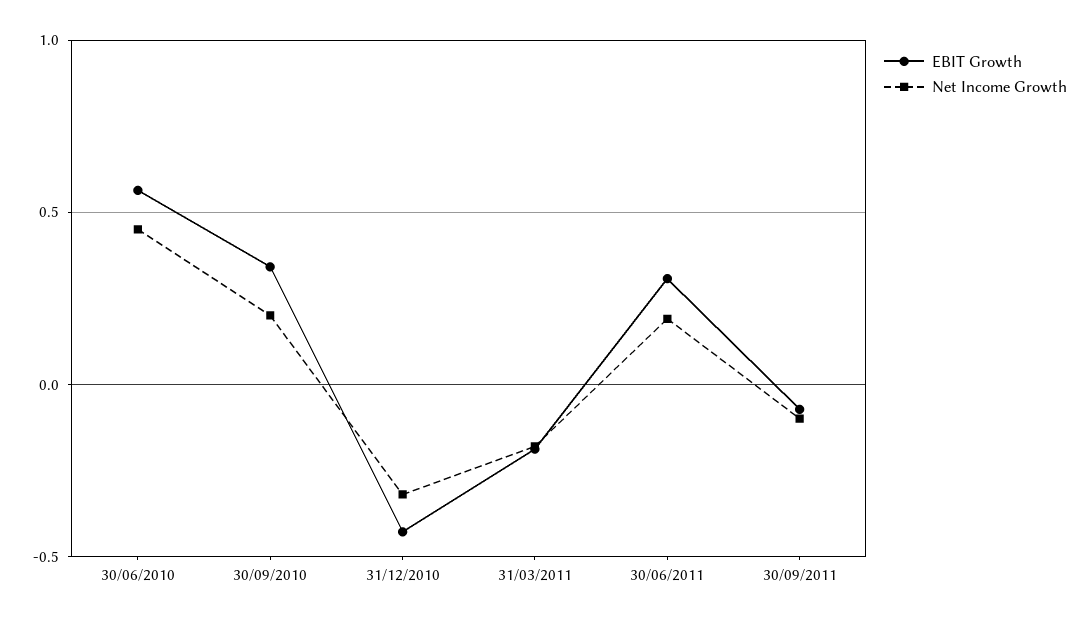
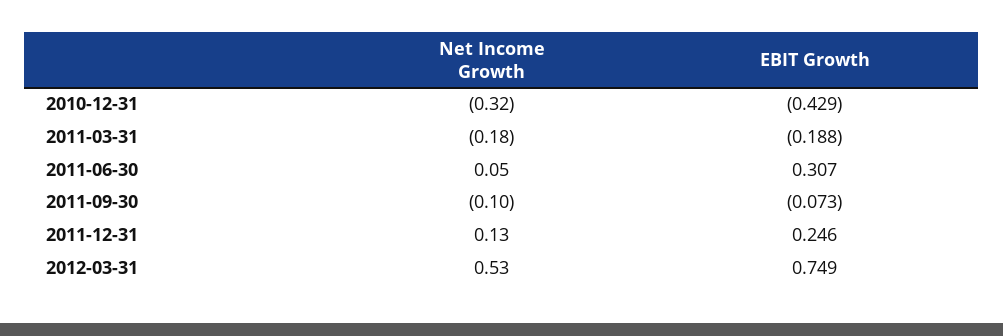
EBIT Growth, 30/06/2010: 0.55 -> none
Net Income Growth, 30/06/2010: 0.45 -> none
EBIT Growth, 30/09/2010: 0.35 -> none
Net Income Growth, 30/09/2010: 0.2 -> none
Net Income Growth, 30/06/2011: 0.2 -> 0.05
Net Income Growth, 2011-12-31: none -> 0.13
EBIT Growth, 2011-12-31: none -> 0.246
Net Income Growth, 2012-03-31: none -> 0.53
EBIT Growth, 2012-03-31: none -> 0.749

